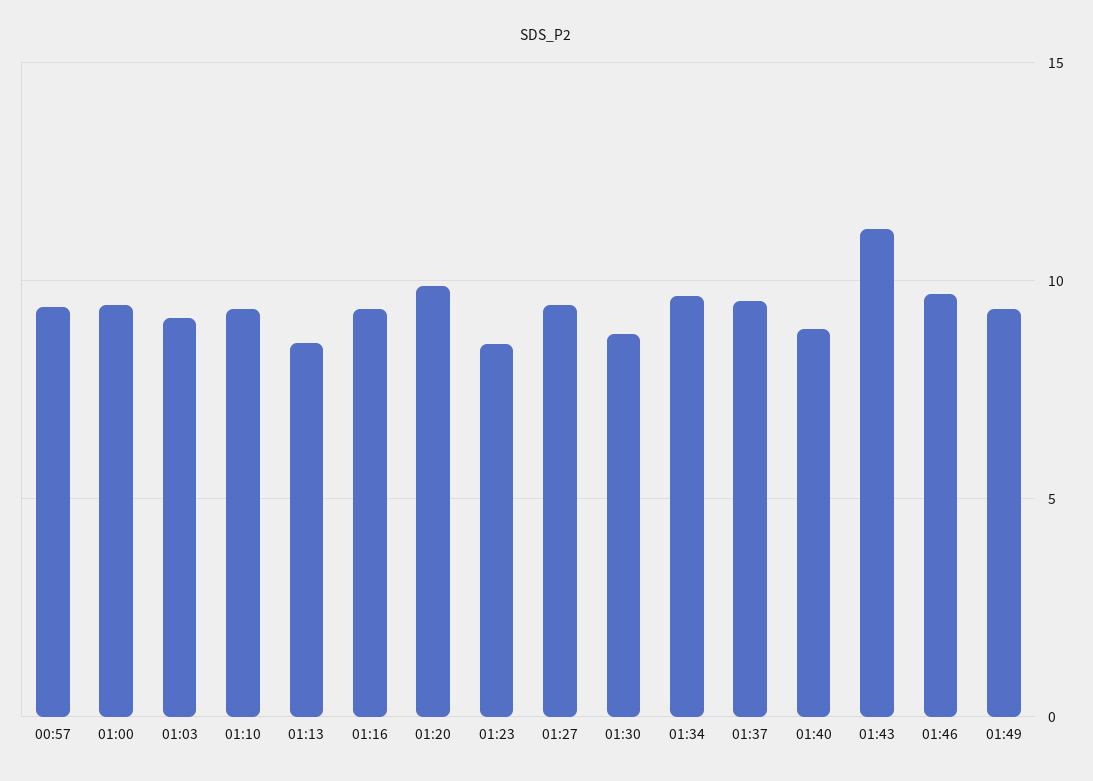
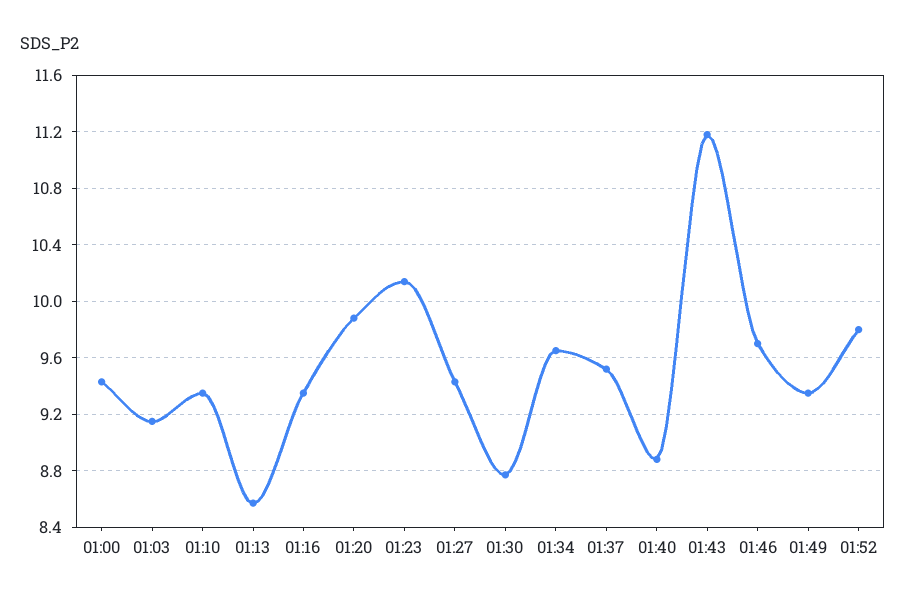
00:57: 9.5 -> none
01:23: 8.5 -> 10.15
01:52: none -> 9.8

